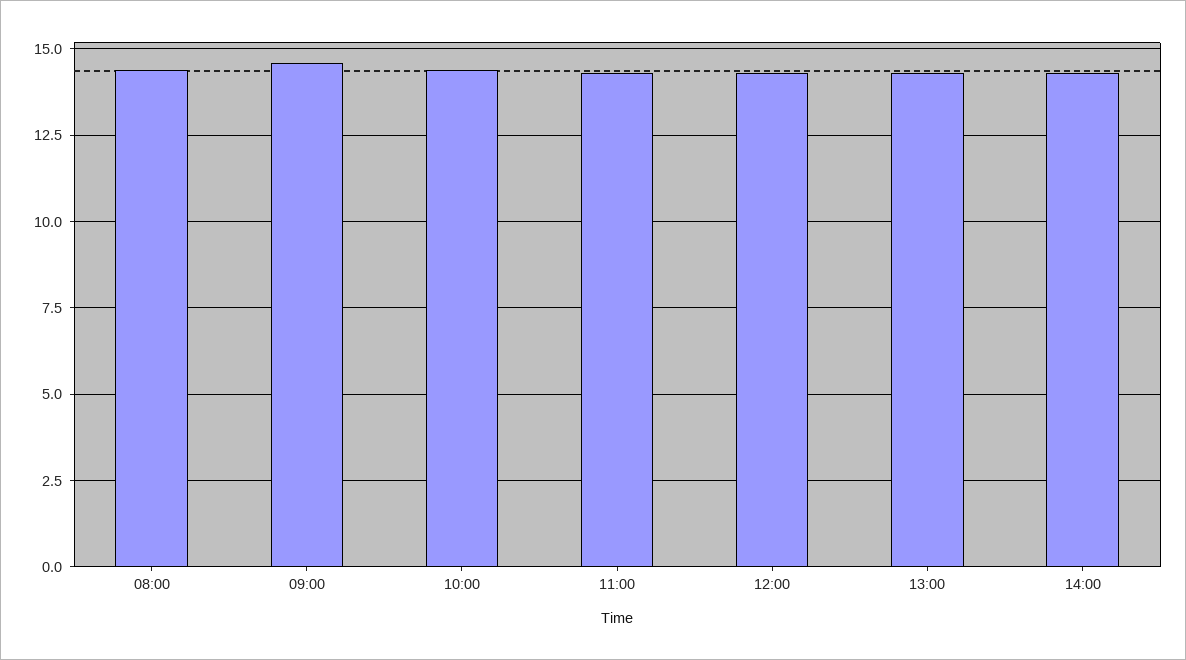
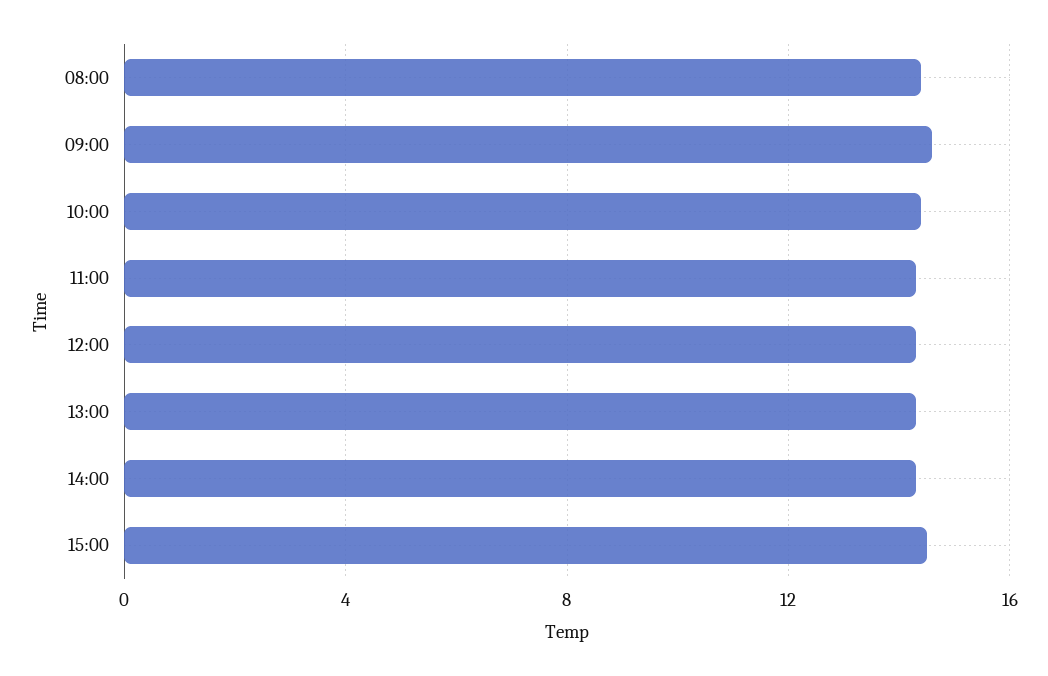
15:00: none -> 14.5

